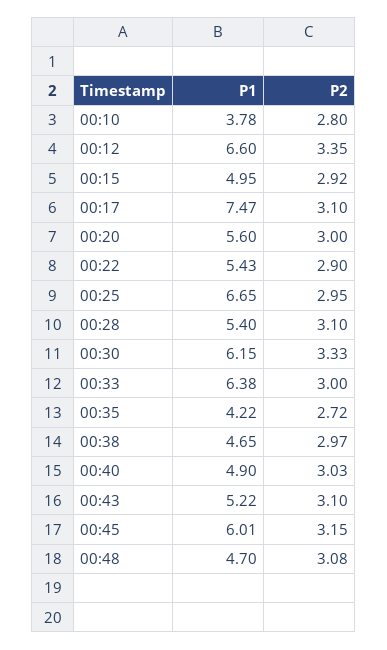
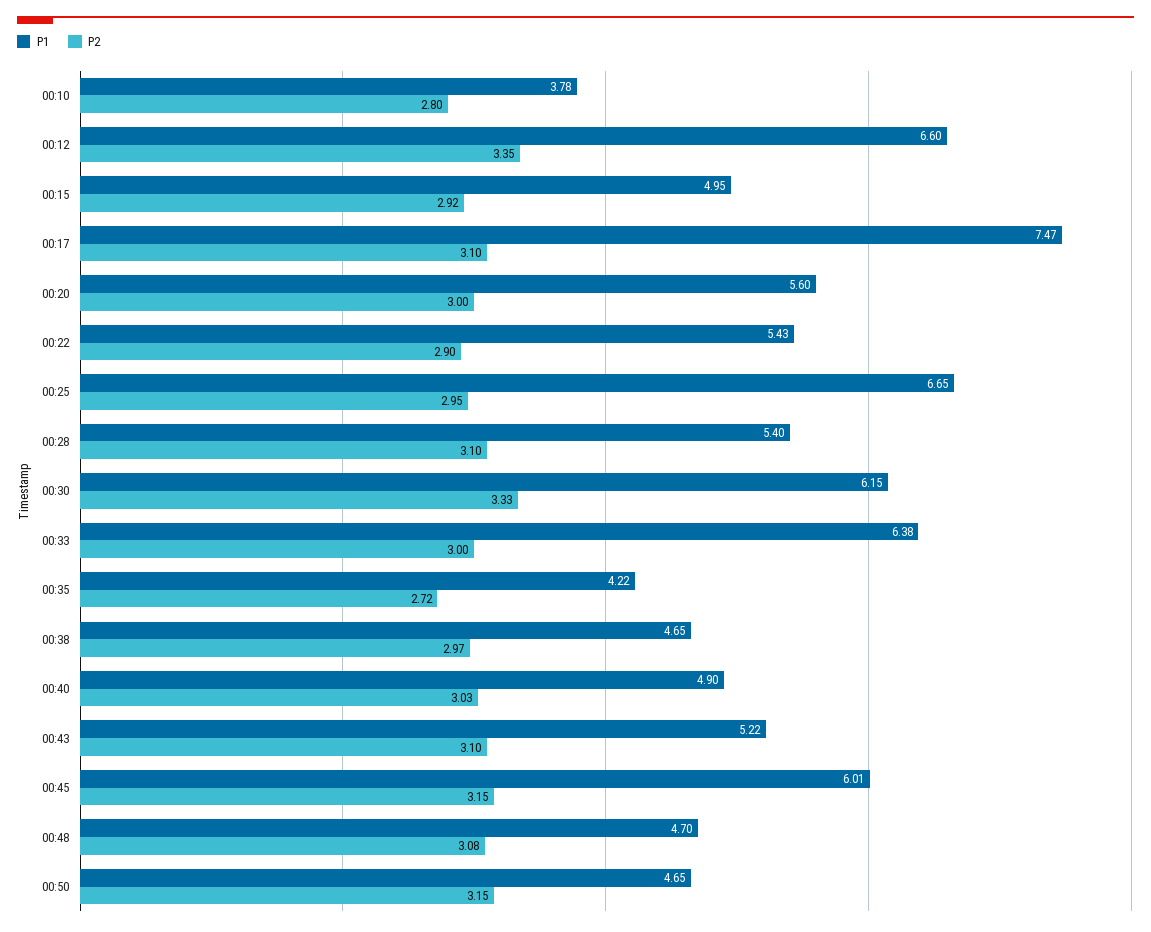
P1, 00:50: none -> 4.65
P2, 00:50: none -> 3.15

